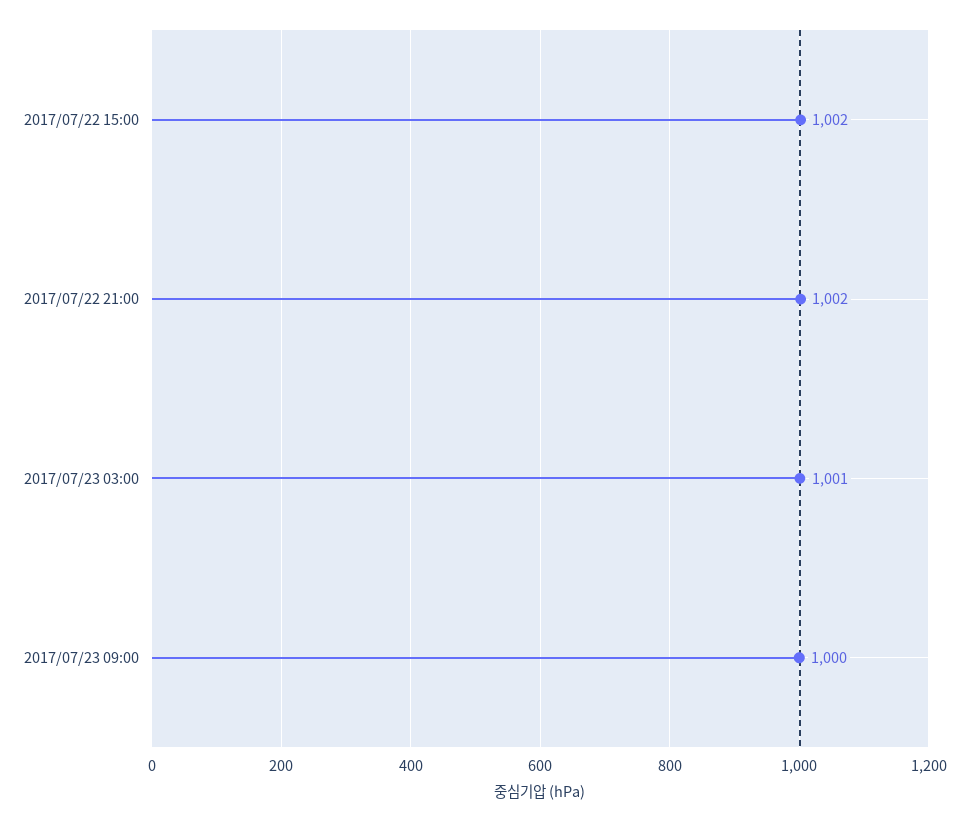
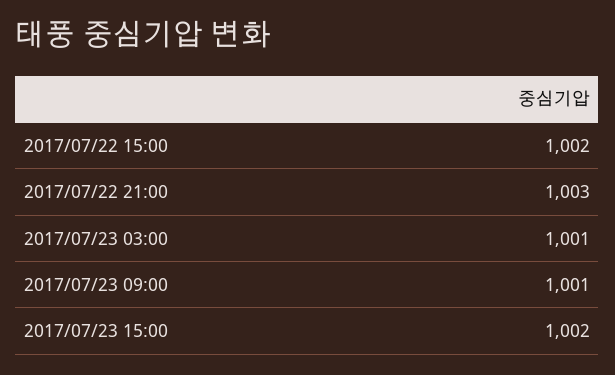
2017/07/22 21:00: 1002 -> 1003
2017/07/23 09:00: 1000 -> 1001
2017/07/23 15:00: none -> 1002

